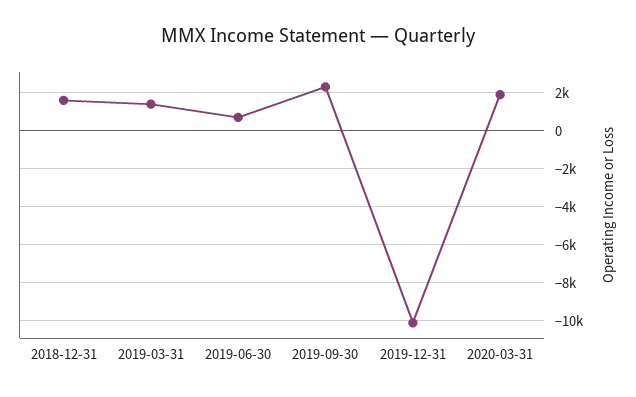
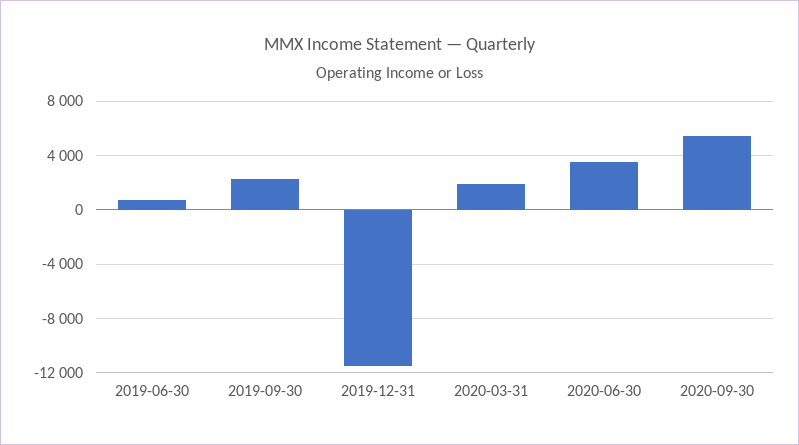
2018-12-31: 1500 -> none
2019-03-31: 1500 -> none
2019-12-31: -10000 -> -11500
2020-06-30: none -> 3500
2020-09-30: none -> 5500

